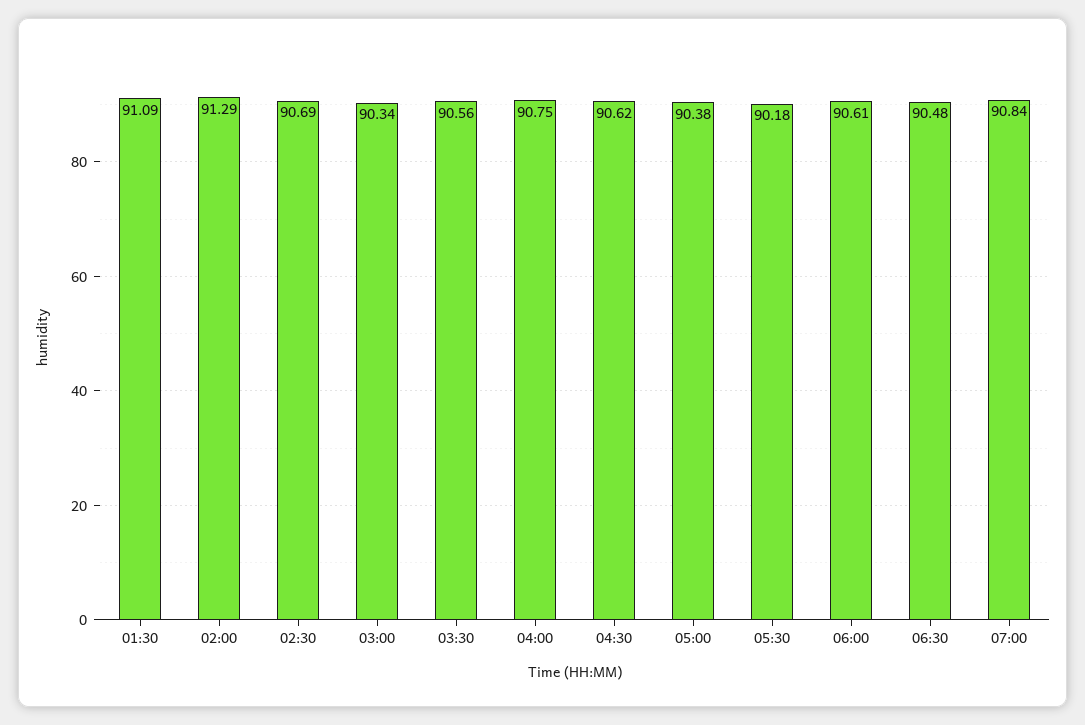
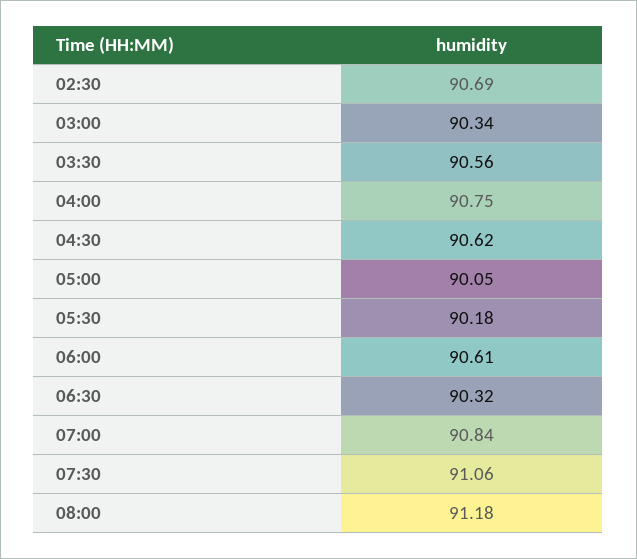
01:30: 91.09 -> none
02:00: 91.29 -> none
05:00: 90.38 -> 90.05
06:30: 90.48 -> 90.32
07:30: none -> 91.06
08:00: none -> 91.18

